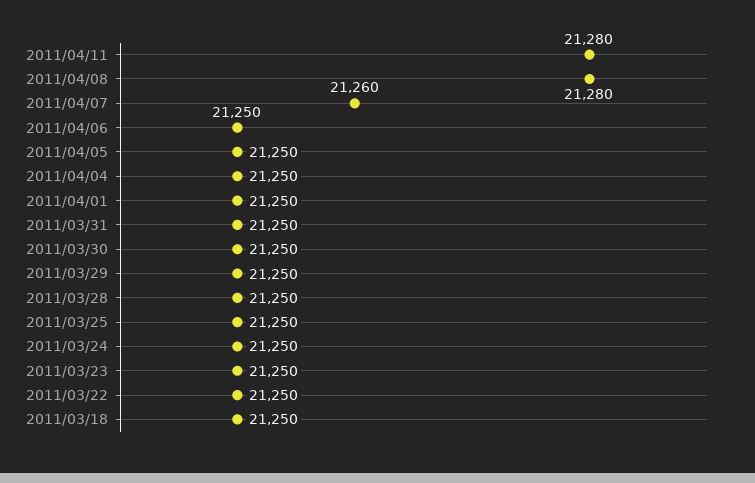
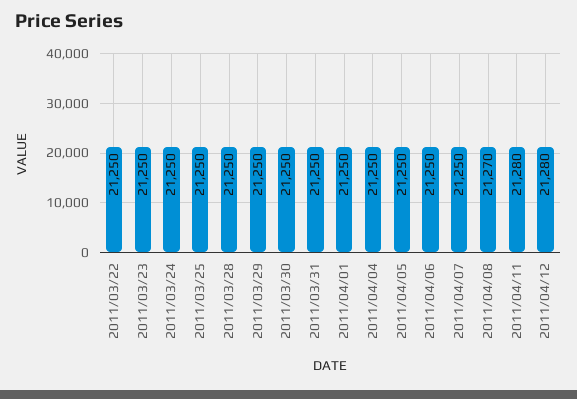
2011/04/08: 21280 -> 21270
2011/04/07: 21260 -> 21250
2011/03/18: 21250 -> none
2011/04/12: none -> 21280

